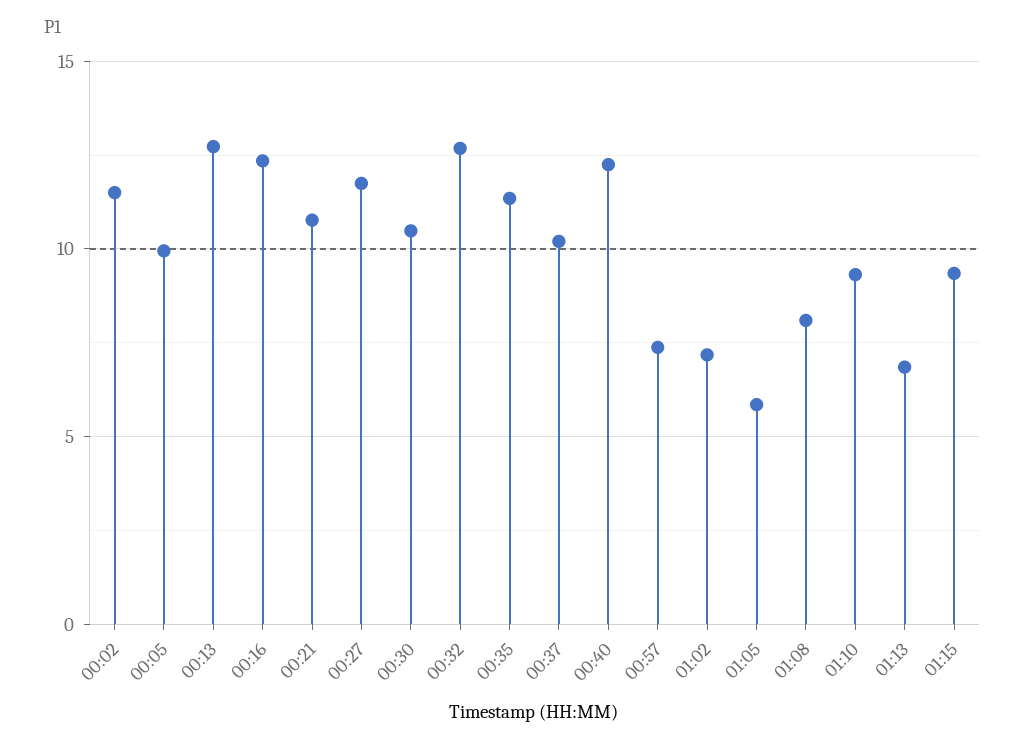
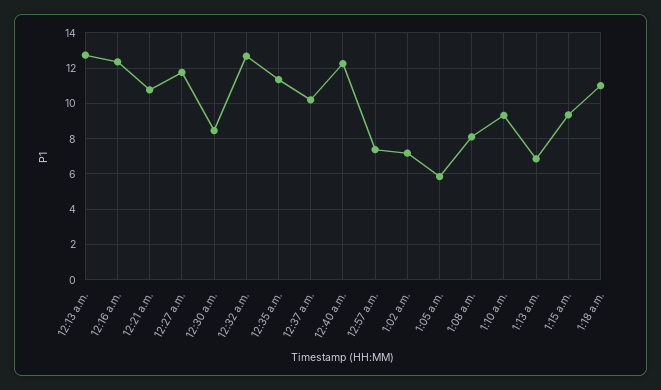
00:02: 11.5 -> none
00:05: 10 -> none
00:30: 10.5 -> 8.5
1:18 a.m.: none -> 11

